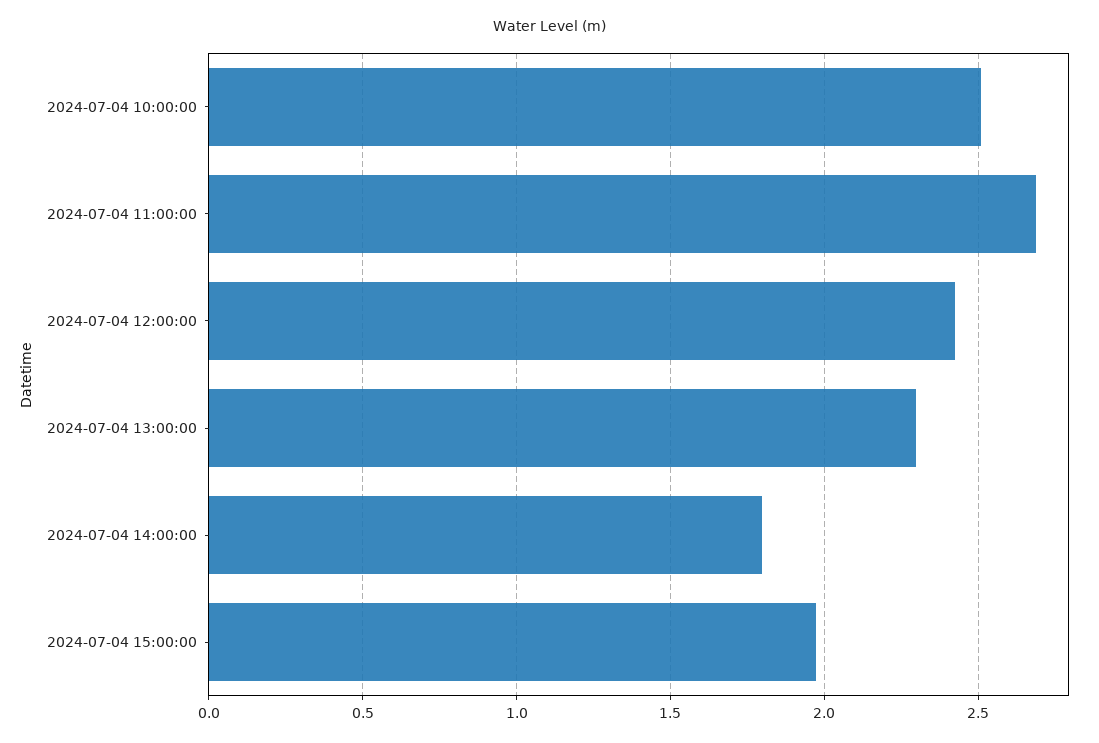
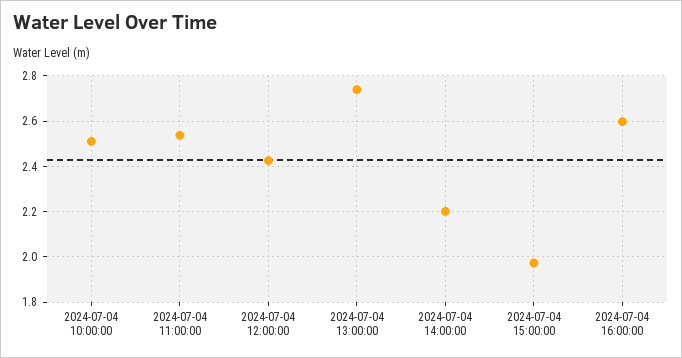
2024-07-04 11:00:00: 2.7 -> 2.55
2024-07-04 13:00:00: 2.3 -> 2.75
2024-07-04 14:00:00: 1.8 -> 2.2
2024-07-04 16:00:00: none -> 2.6

